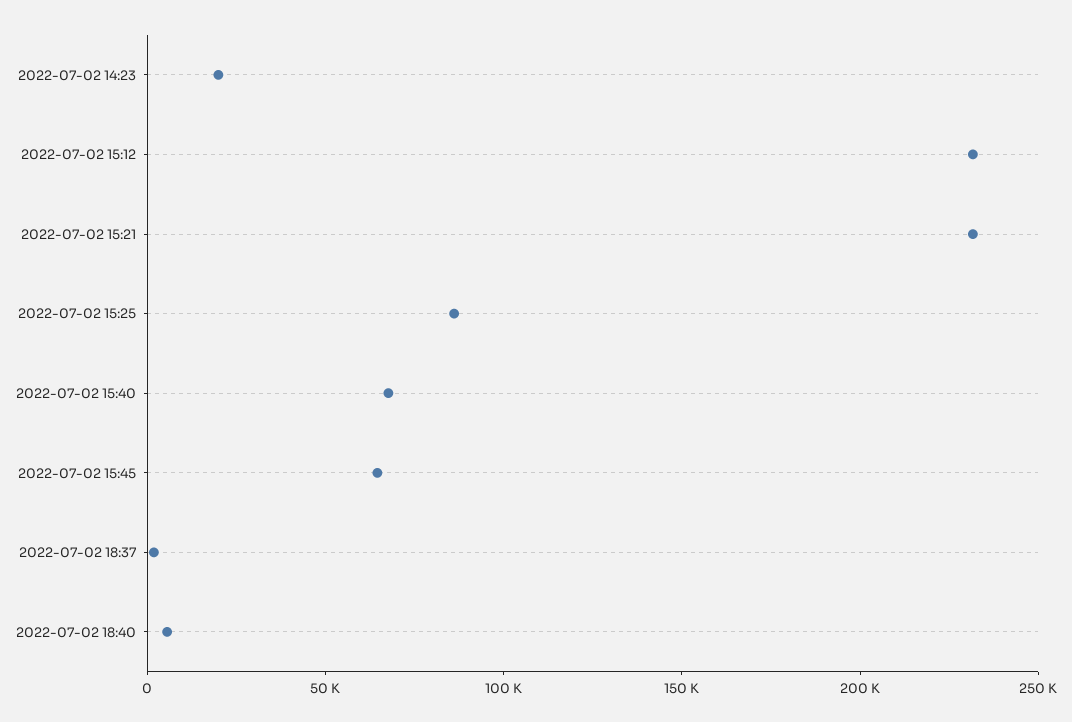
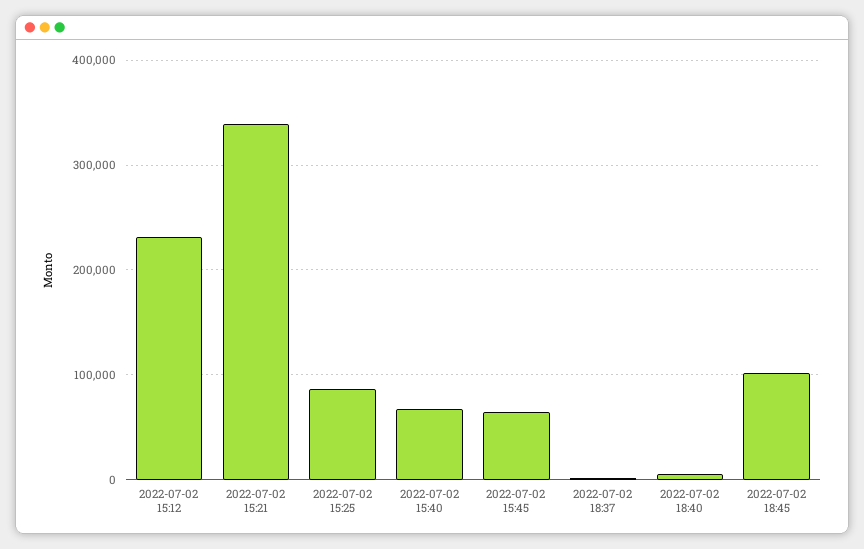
2022-07-02 14:23: 20000 -> none
2022-07-02 15:21: 230000 -> 340000
2022-07-02 18:45: none -> 100000

